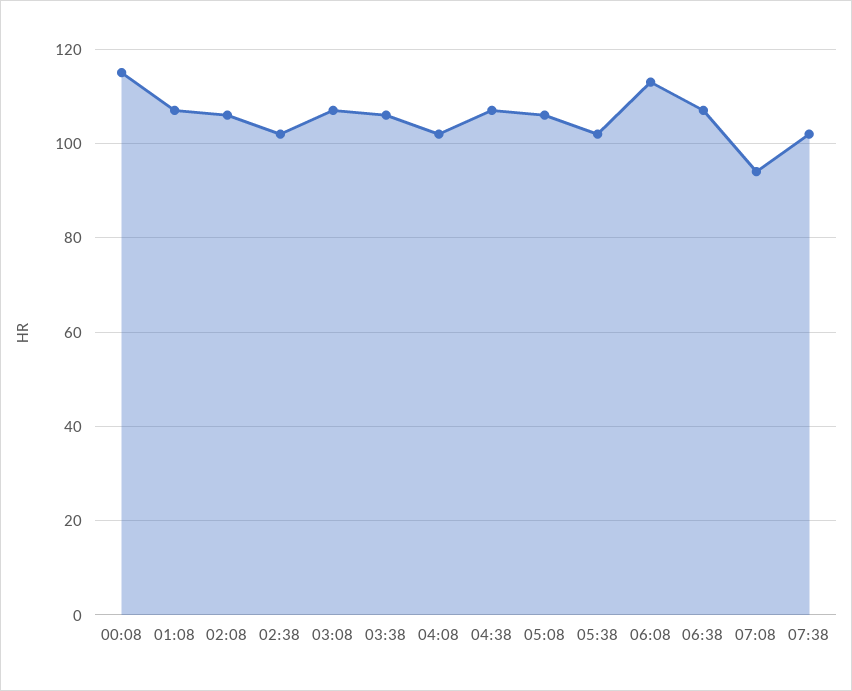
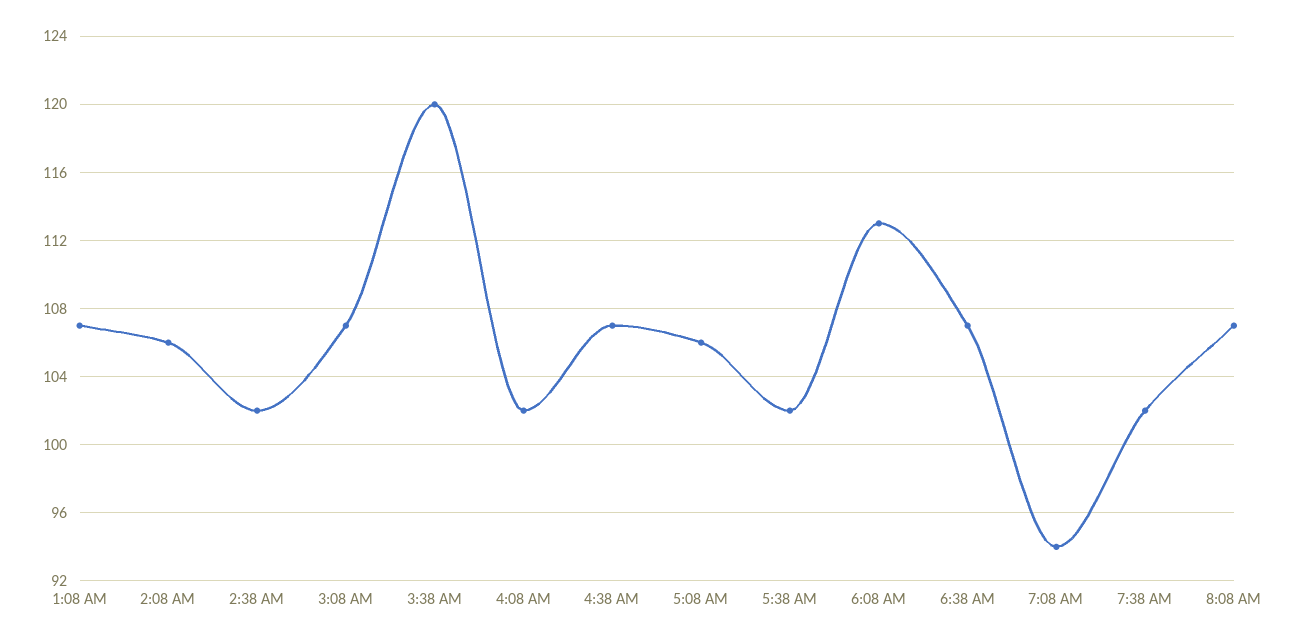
00:08: 115 -> none
03:38: 105 -> 120
8:08 AM: none -> 107

